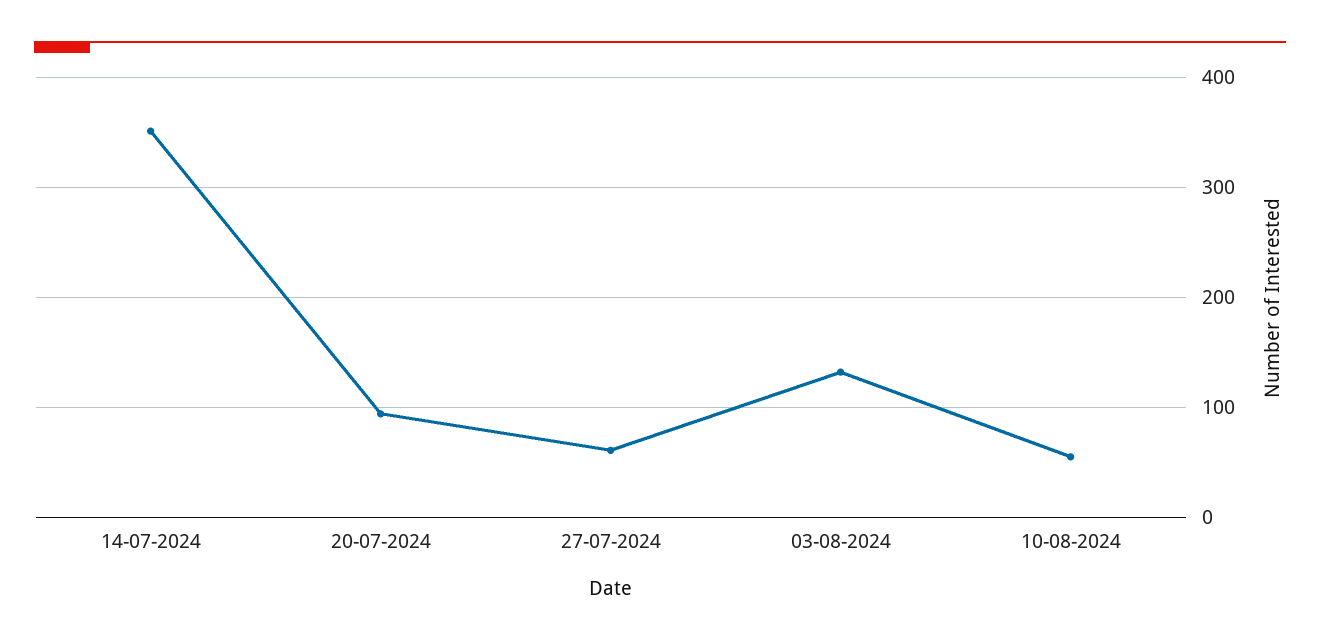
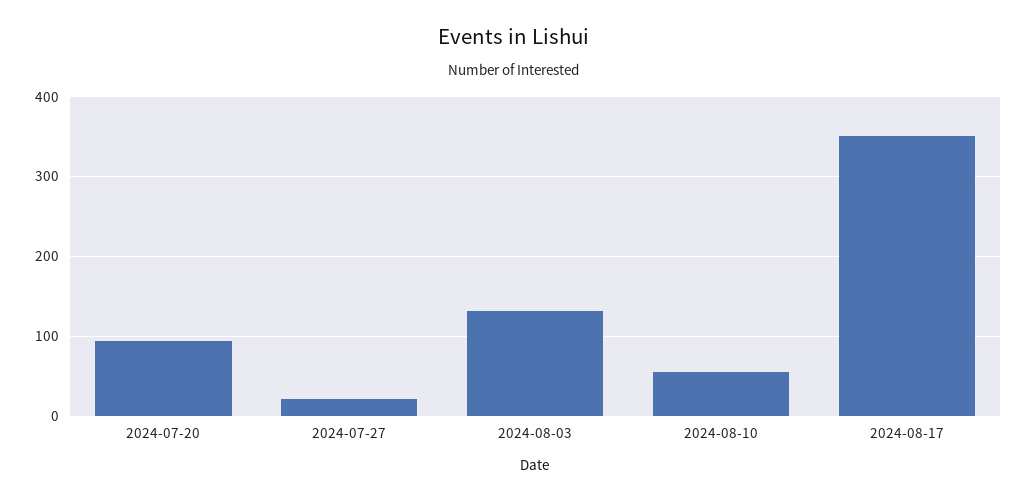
14-07-2024: 350 -> none
27-07-2024: 60 -> 20
2024-08-17: none -> 350

